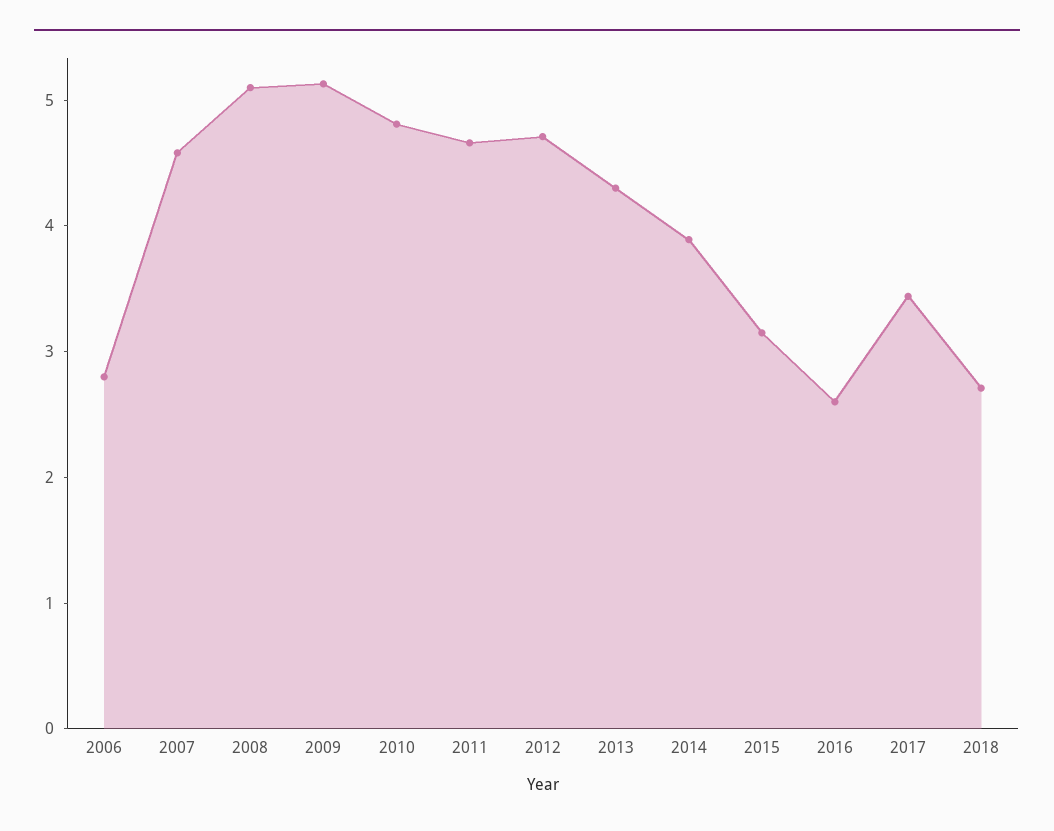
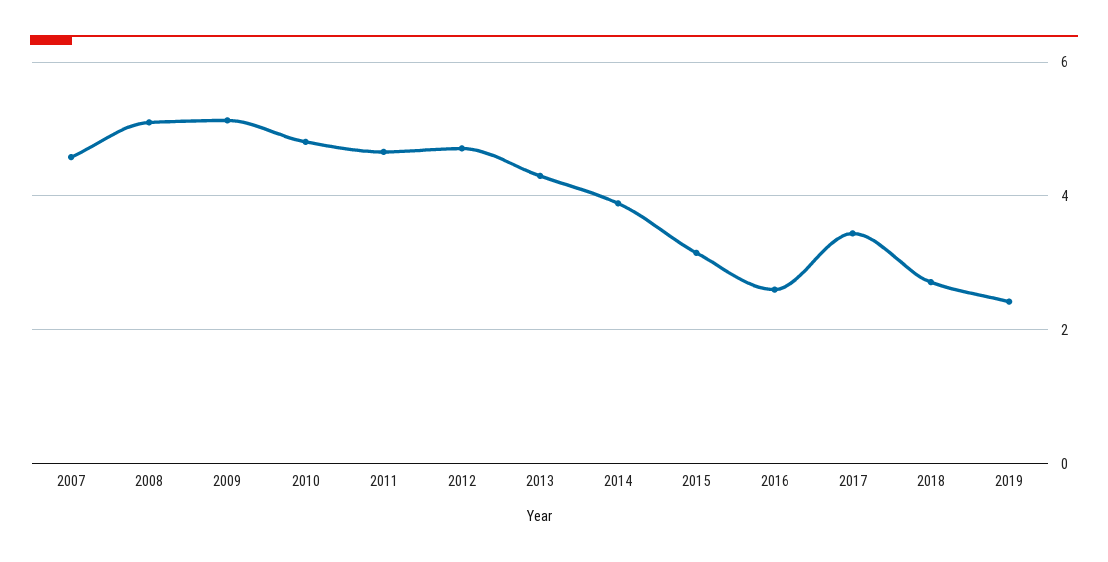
2006: 2.8 -> none
2019: none -> 2.4

